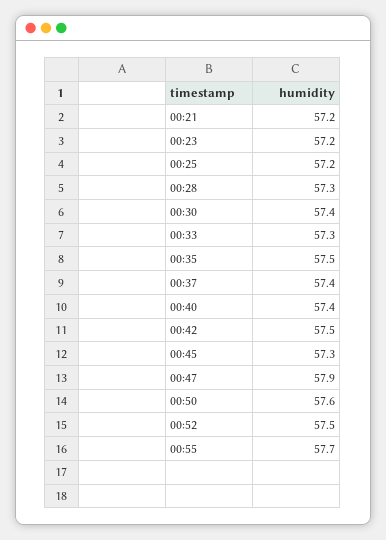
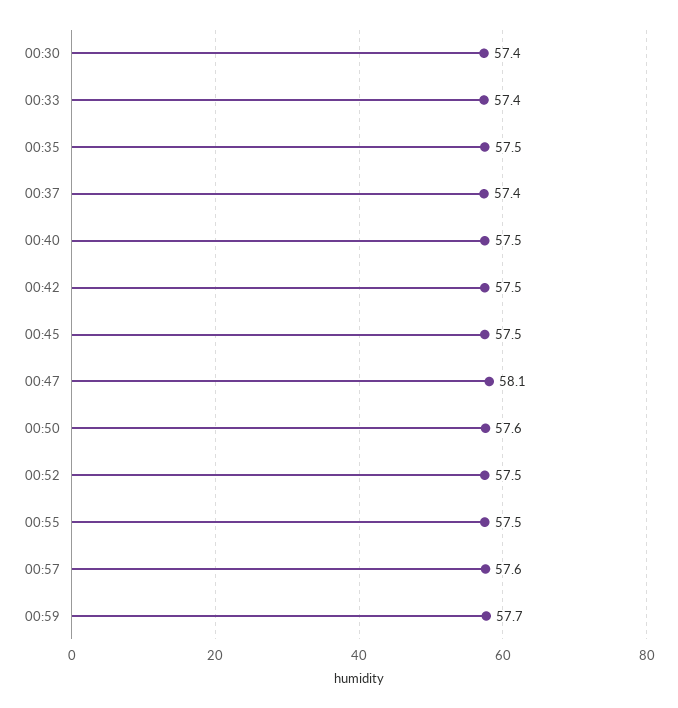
00:21: 57.2 -> none
00:23: 57.2 -> none
00:25: 57.2 -> none
00:28: 57.3 -> none
00:33: 57.3 -> 57.4
00:40: 57.4 -> 57.5
00:45: 57.3 -> 57.5
00:47: 57.9 -> 58.1
00:55: 57.7 -> 57.5
00:57: none -> 57.6
00:59: none -> 57.7

